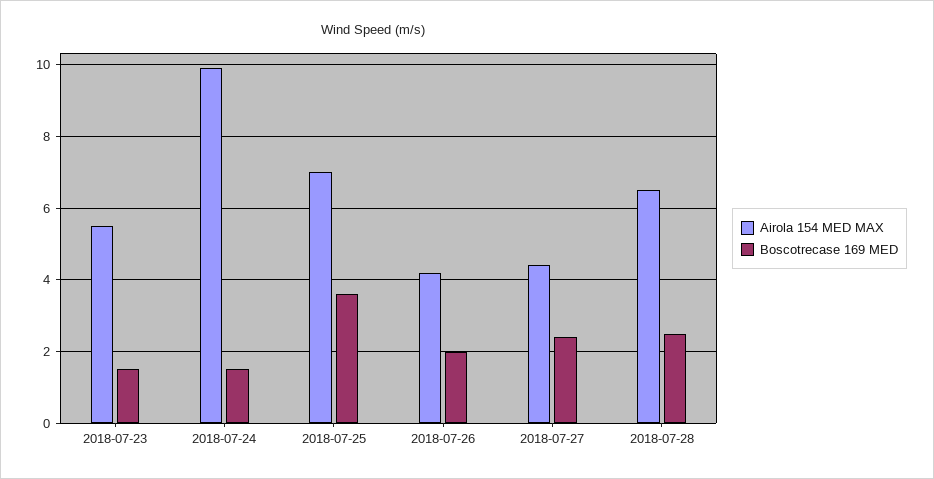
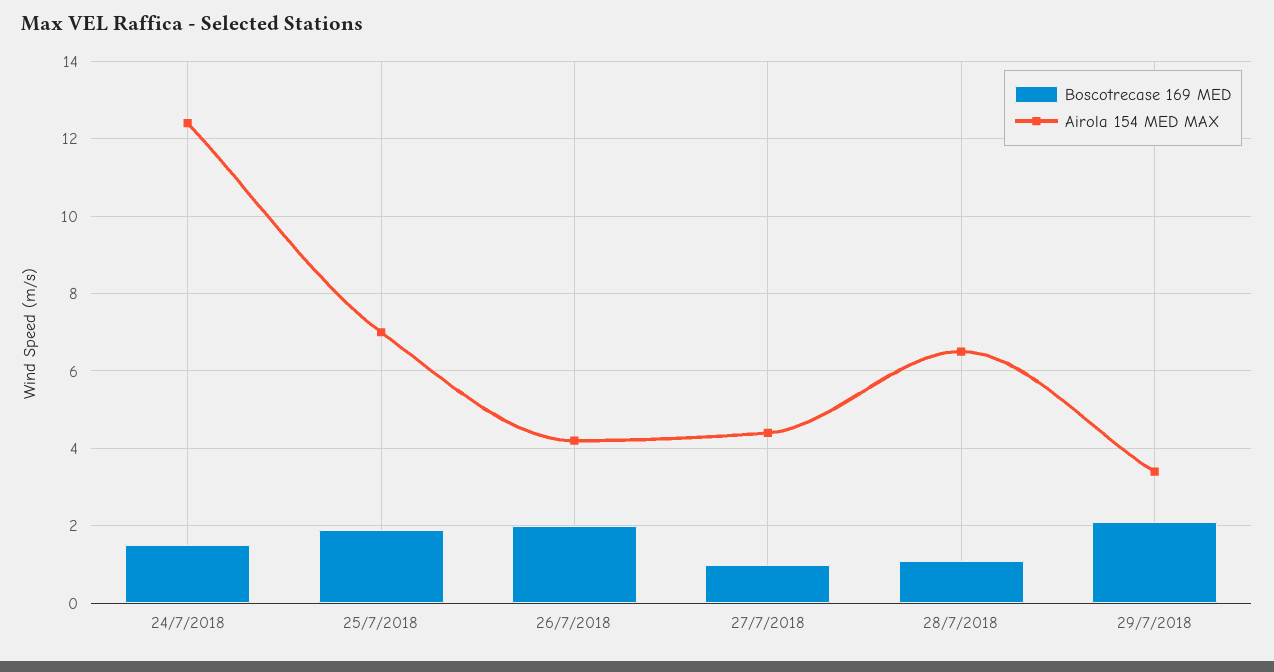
Airola 154 MED MAX, 2018-07-23: 5.5 -> none
Boscotrecase 169 MED, 2018-07-23: 1.5 -> none
Airola 154 MED MAX, 2018-07-24: 10 -> 12.5
Boscotrecase 169 MED, 2018-07-25: 3.5 -> 2
Boscotrecase 169 MED, 2018-07-27: 2.5 -> 1
Boscotrecase 169 MED, 2018-07-28: 2.5 -> 1
Boscotrecase 169 MED, 29/7/2018: none -> 2
Airola 154 MED MAX, 29/7/2018: none -> 3.5

